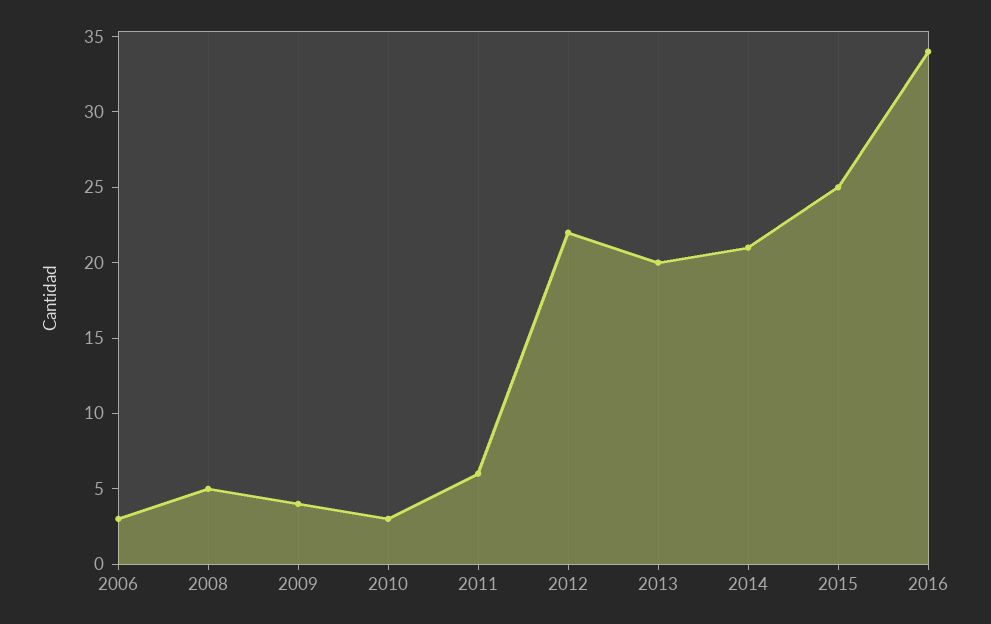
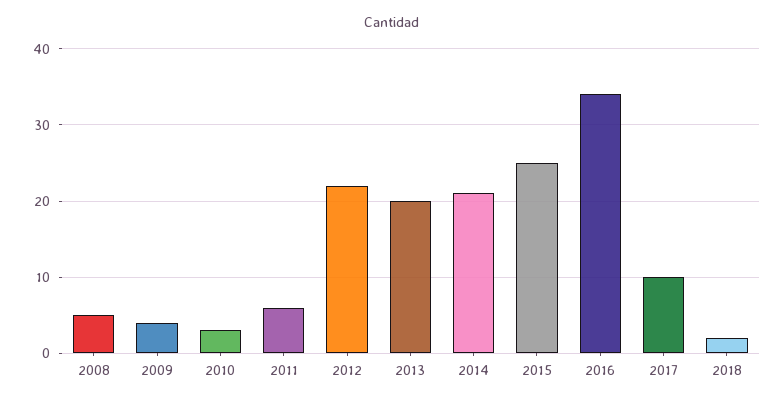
2006: 3 -> none
2017: none -> 10
2018: none -> 2

